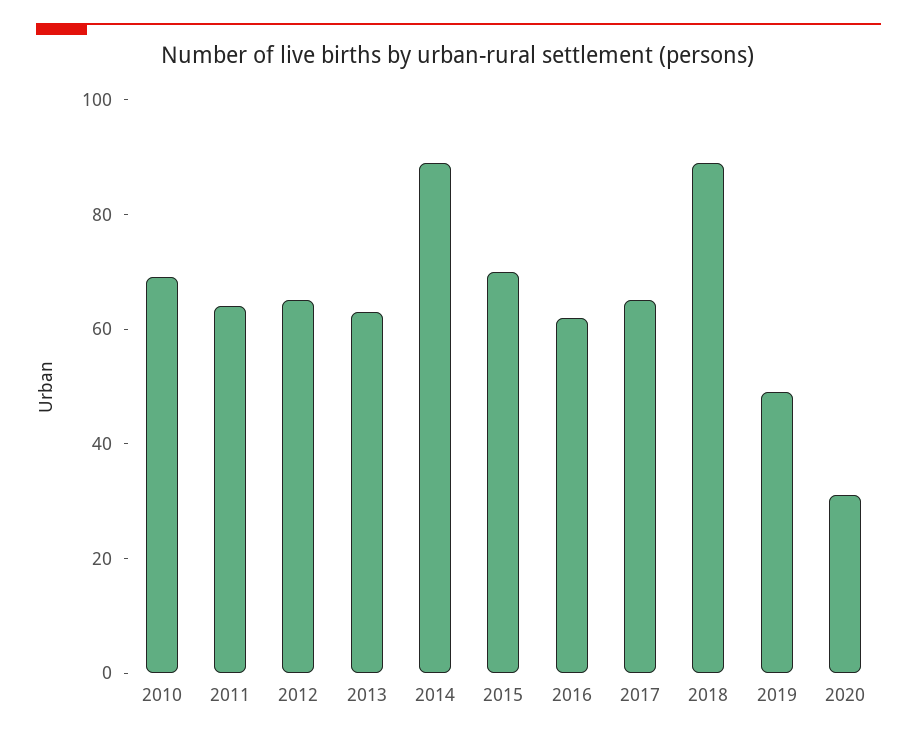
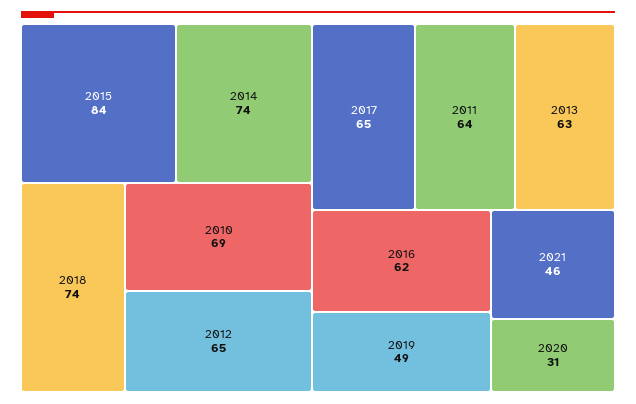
2014: 90 -> 74
2015: 70 -> 84
2018: 90 -> 74
2021: none -> 46

